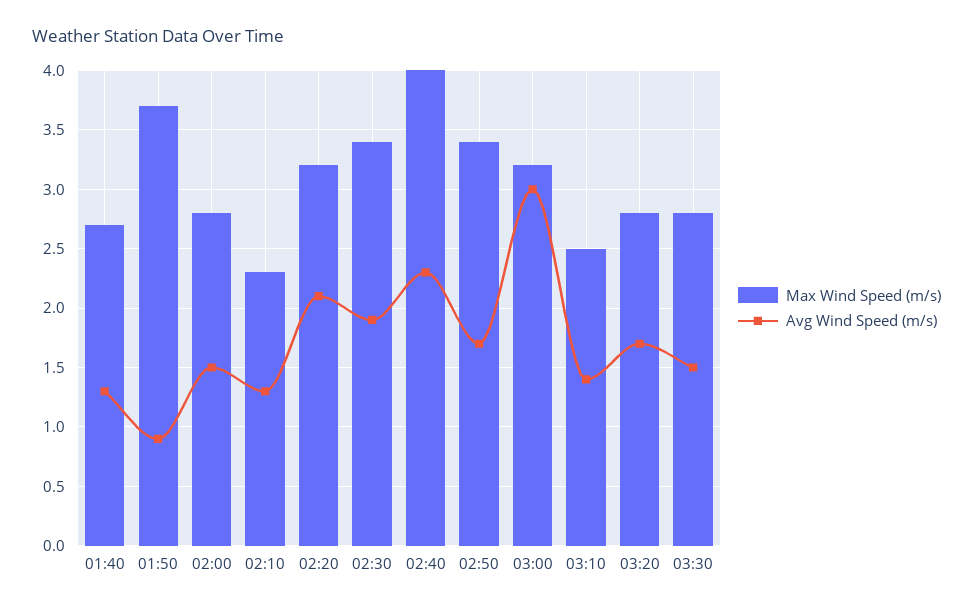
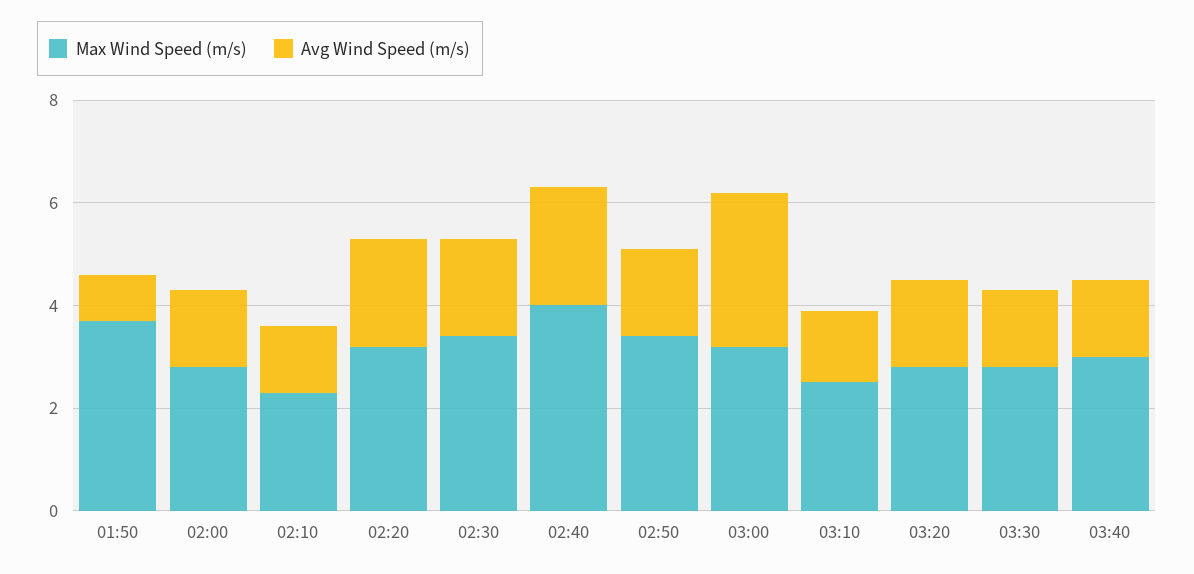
Max Wind Speed (m/s), 01:40: 2.7 -> none
Avg Wind Speed (m/s), 01:40: 1.3 -> none
Max Wind Speed (m/s), 03:40: none -> 3
Avg Wind Speed (m/s), 03:40: none -> 1.5

